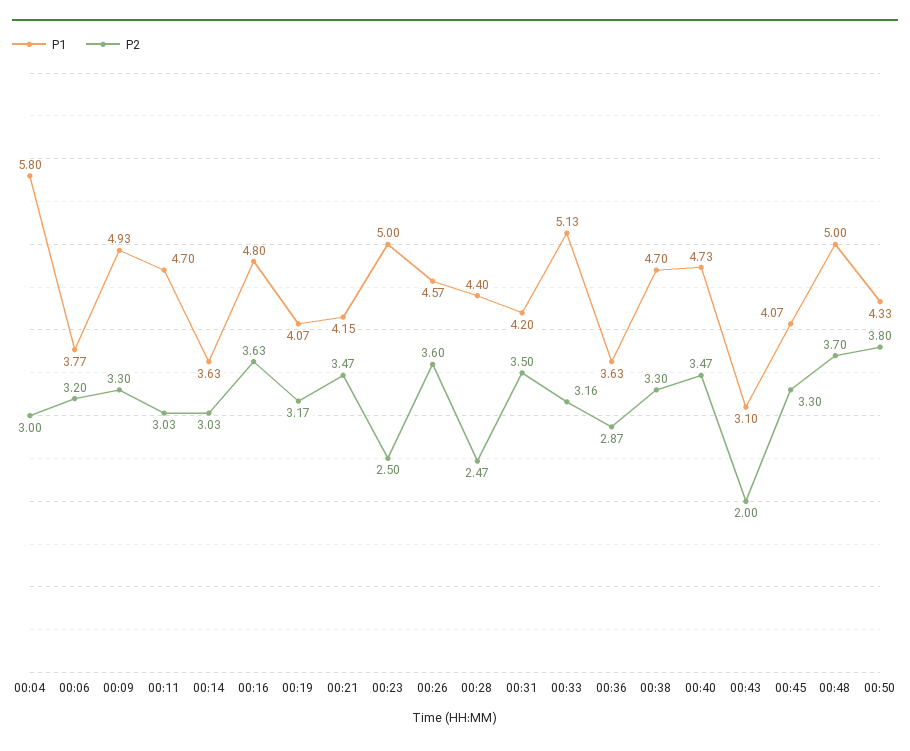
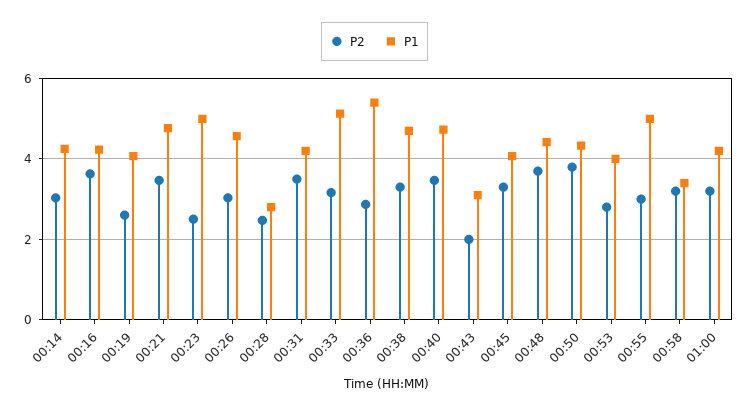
P1, 00:04: 5.8 -> none
P2, 00:04: 3 -> none
P1, 00:06: 3.77 -> none
P2, 00:06: 3.2 -> none
P1, 00:09: 4.93 -> none
P2, 00:09: 3.3 -> none
P1, 00:11: 4.7 -> none
P2, 00:11: 3.03 -> none
P1, 00:14: 3.63 -> 4.2
P1, 00:16: 4.8 -> 4.2
P2, 00:19: 3.17 -> 2.6
P1, 00:21: 4.15 -> 4.8
P2, 00:26: 3.6 -> 3
P1, 00:28: 4.4 -> 2.8
P1, 00:36: 3.63 -> 5.4
P1, 00:48: 5 -> 4.4
P2, 00:53: none -> 2.8
P1, 00:53: none -> 4
P2, 00:55: none -> 3
P1, 00:55: none -> 5
P2, 00:58: none -> 3.2
P1, 00:58: none -> 3.4
P2, 01:00: none -> 3.2
P1, 01:00: none -> 4.2

